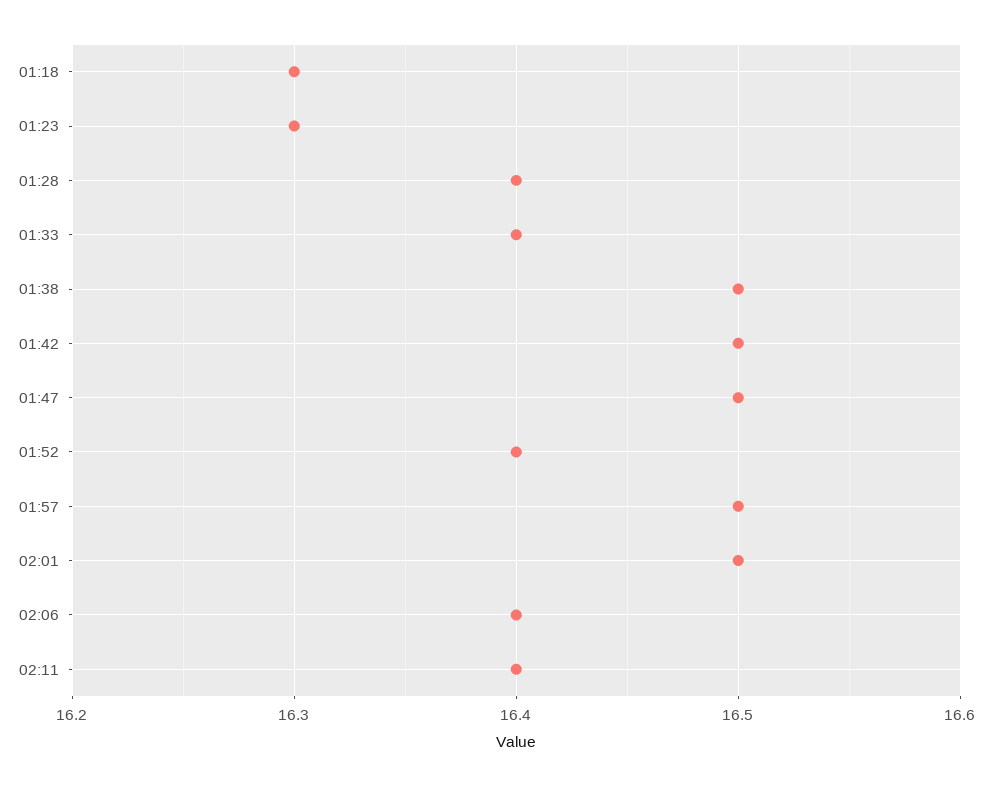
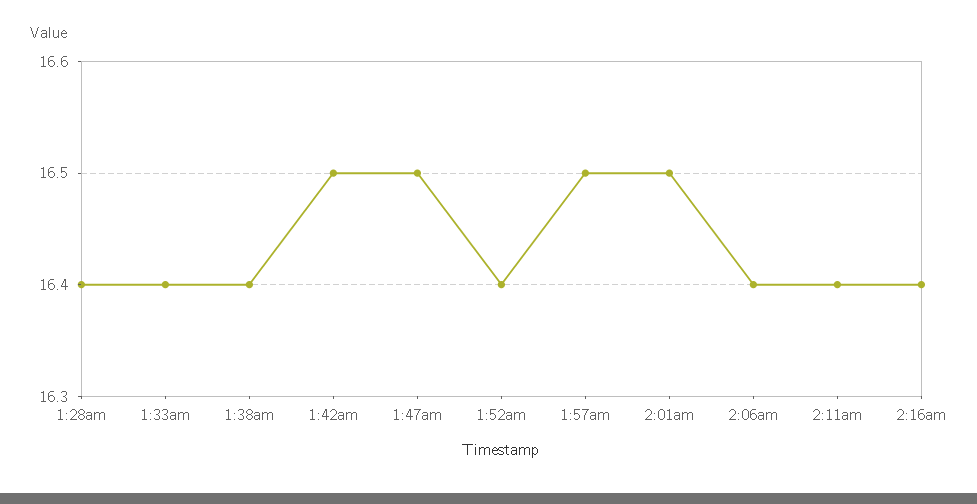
01:18: 16.3 -> none
01:23: 16.3 -> none
01:38: 16.5 -> 16.4
2:16am: none -> 16.4

